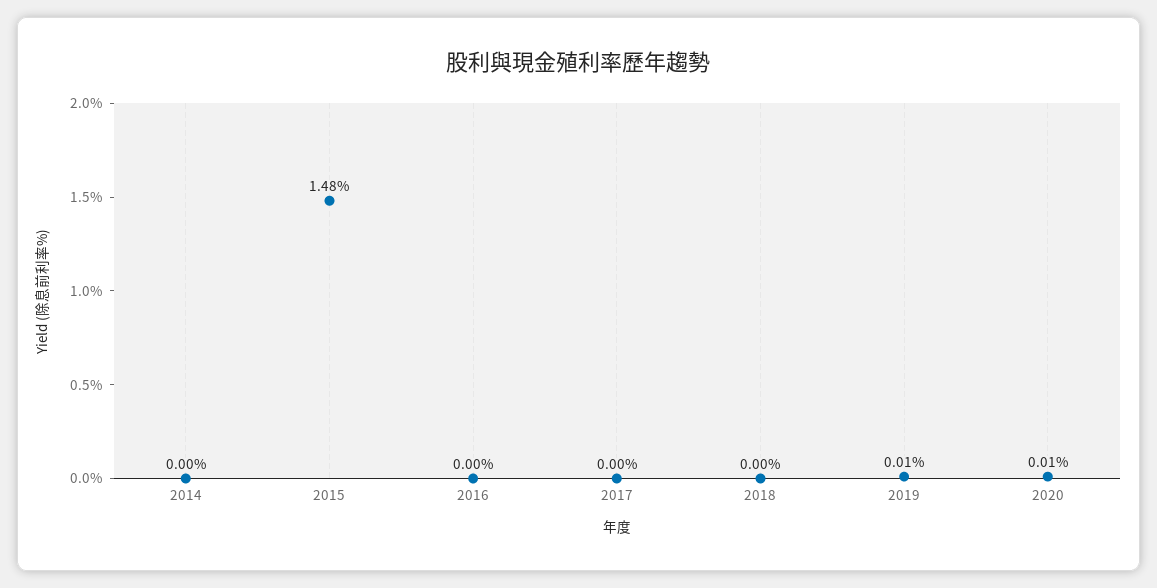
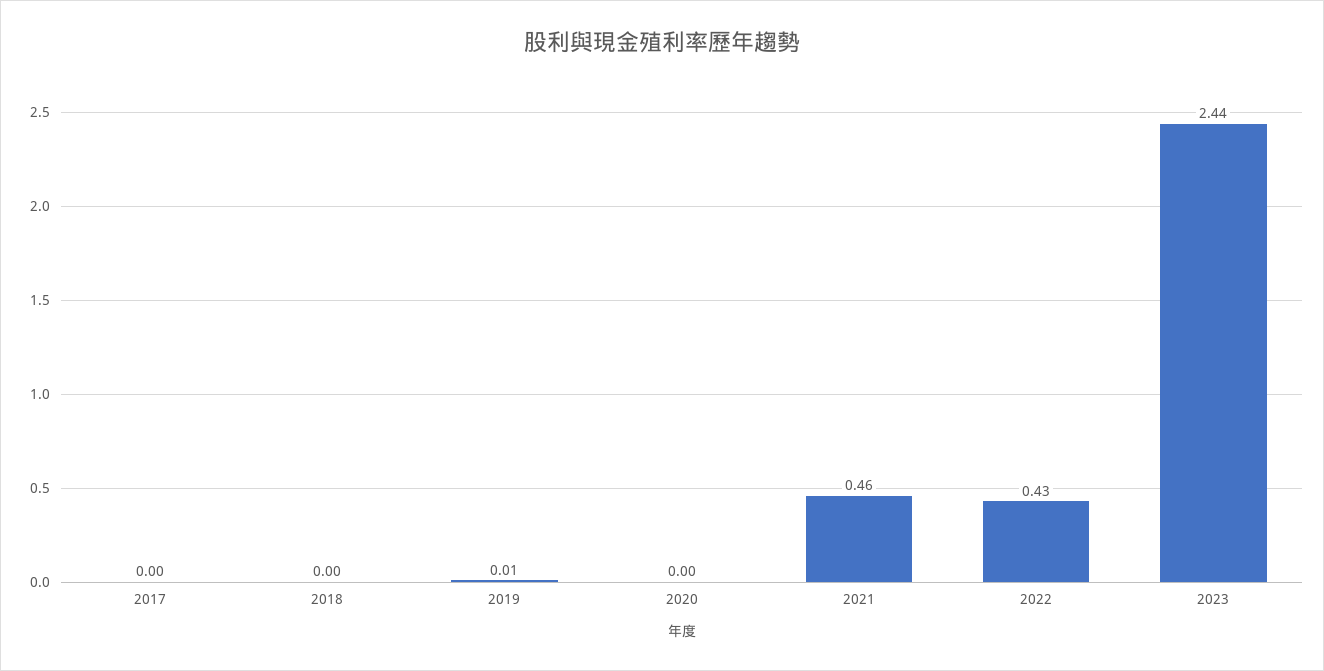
2014: 0 -> none
2015: 1.48 -> none
2016: 0 -> none
2020: 0.01 -> 0
2021: none -> 0.46
2022: none -> 0.43
2023: none -> 2.44

